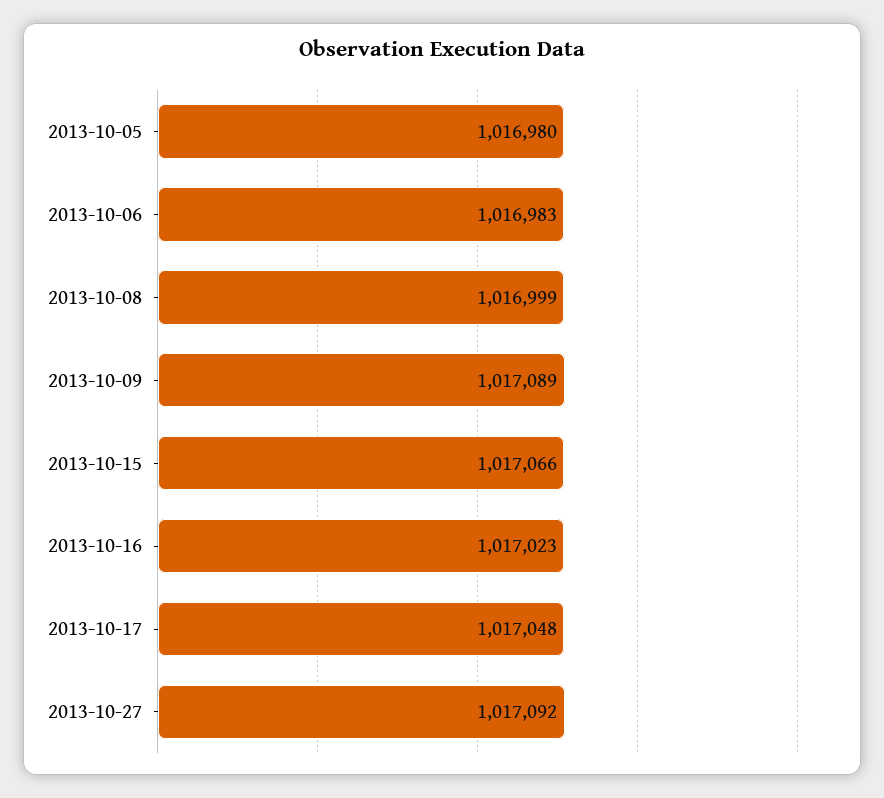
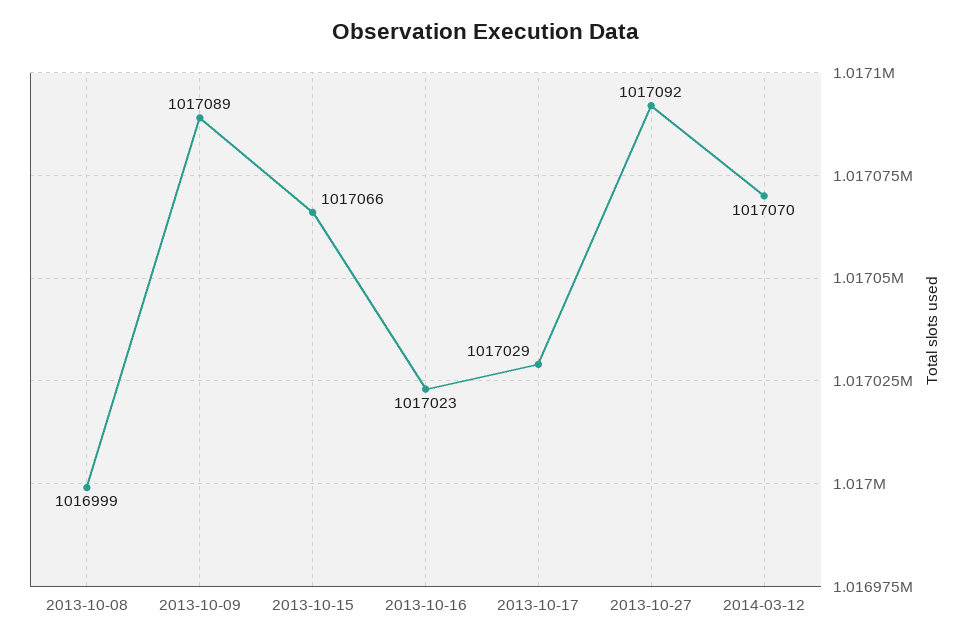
2013-10-05: 1016980 -> none
2013-10-06: 1016983 -> none
2013-10-17: 1017048 -> 1017029
2014-03-12: none -> 1017070

